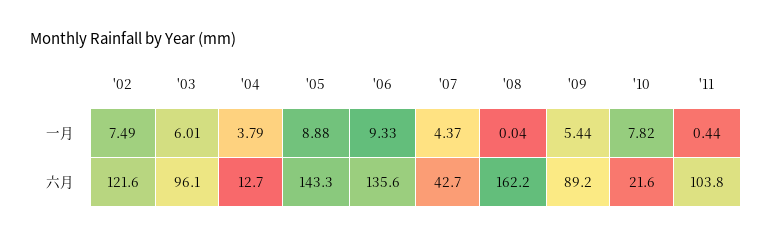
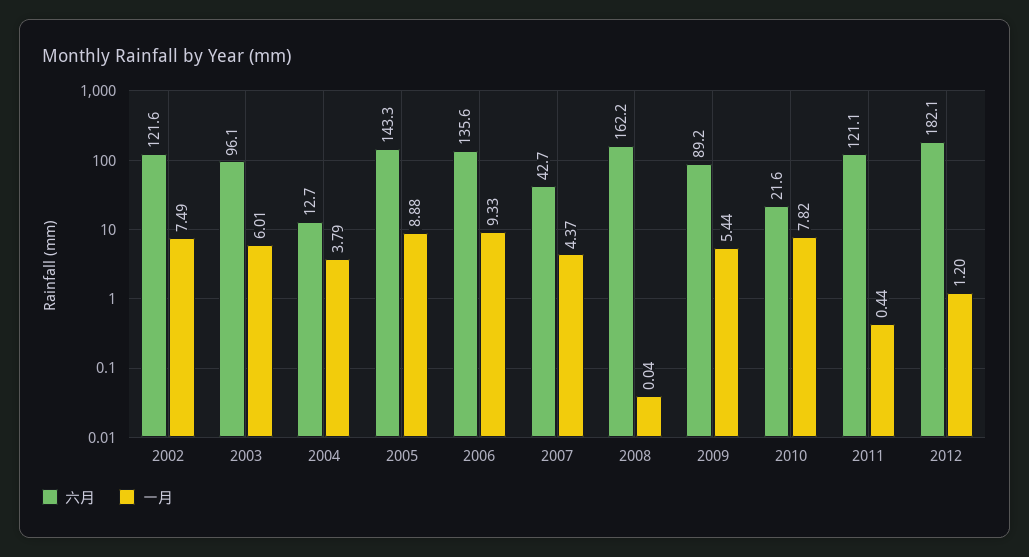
六月, '11: 103.8 -> 121.1
六月, 2012: none -> 182.1
一月, 2012: none -> 1.2

